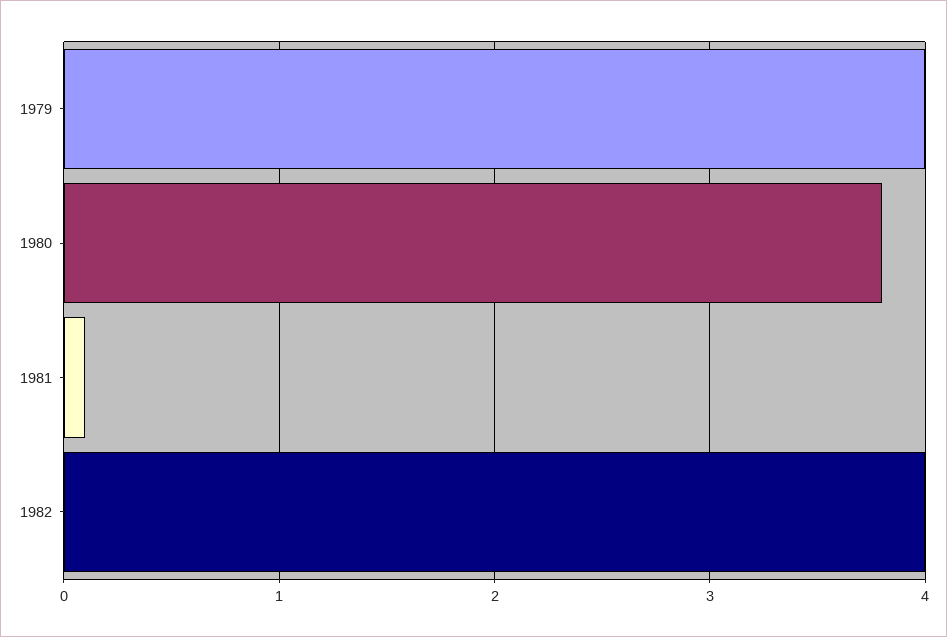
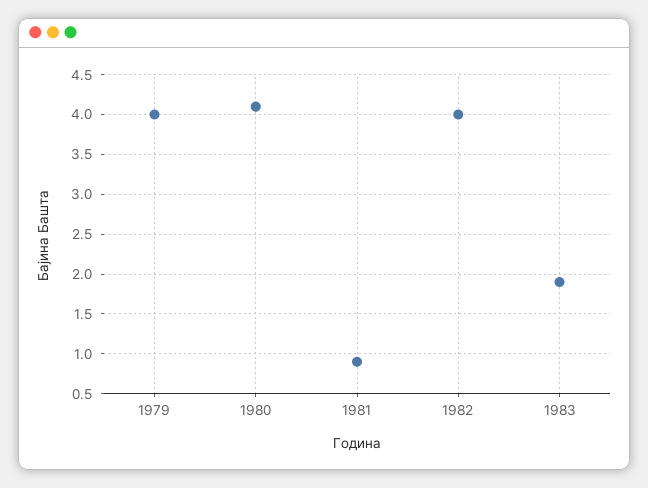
1980: 3.8 -> 4.1
1981: 0.1 -> 0.9
1983: none -> 1.9

